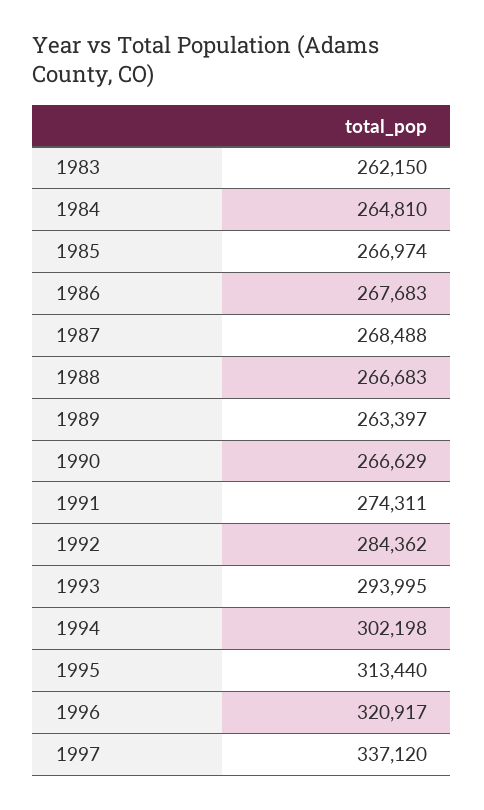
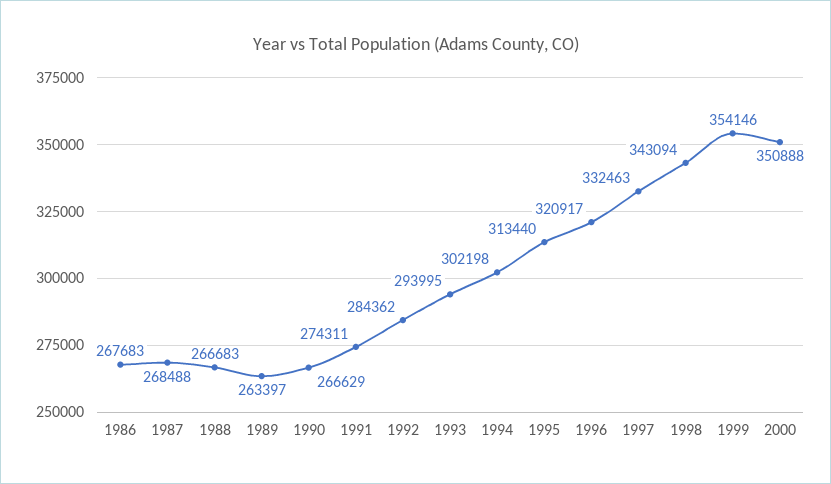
1983: 262150 -> none
1984: 264810 -> none
1985: 266974 -> none
1997: 337120 -> 332463
1998: none -> 343094
1999: none -> 354146
2000: none -> 350888

